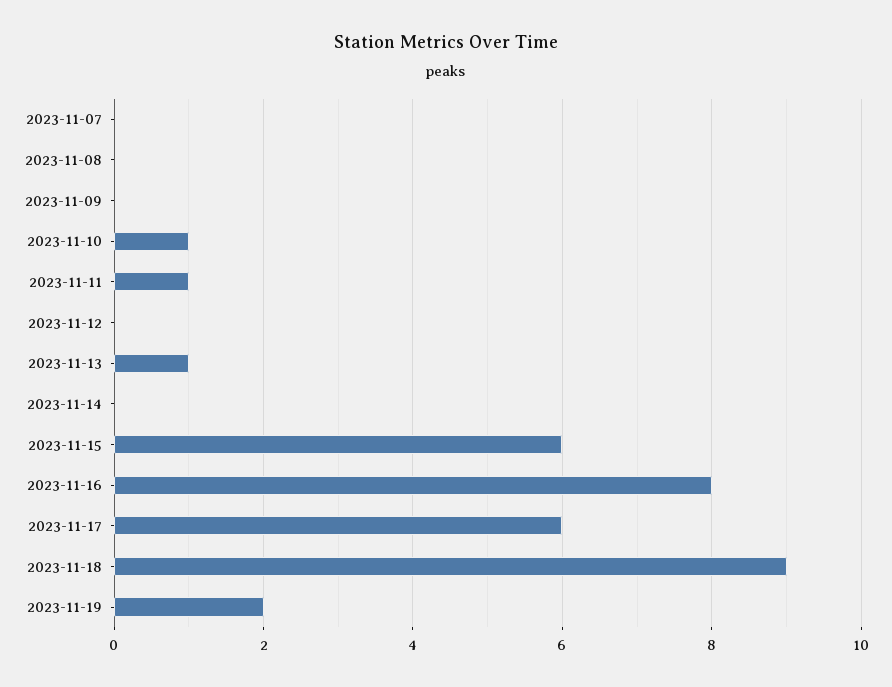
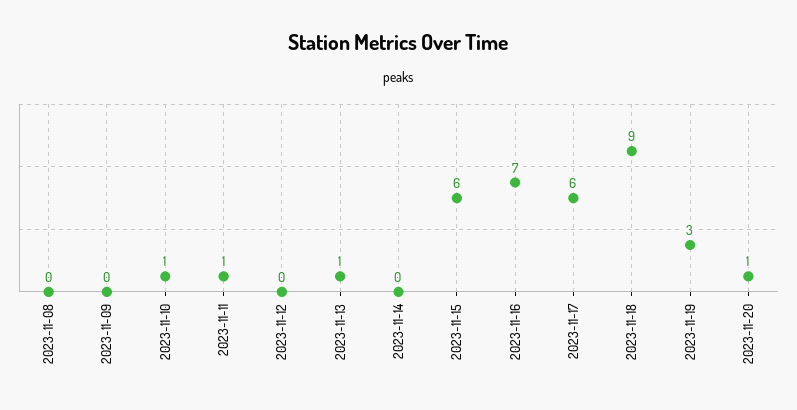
2023-11-07: 0 -> none
2023-11-16: 8 -> 7
2023-11-19: 2 -> 3
2023-11-20: none -> 1

